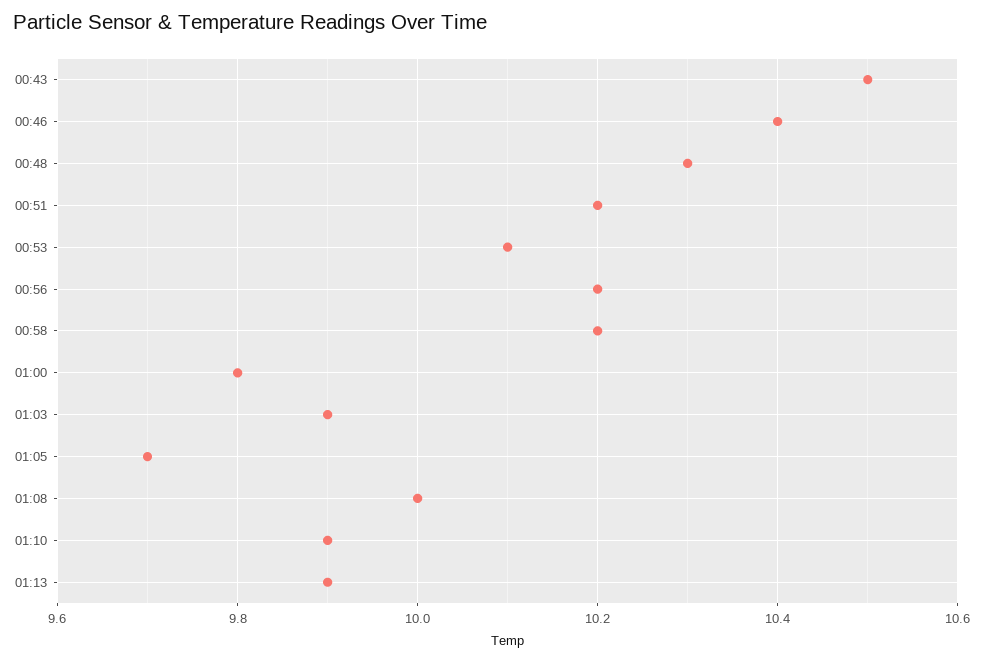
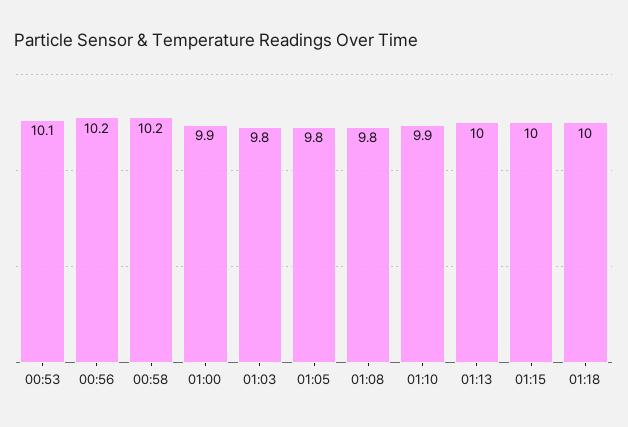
00:43: 10.5 -> none
00:46: 10.4 -> none
00:48: 10.3 -> none
00:51: 10.2 -> none
01:00: 9.8 -> 9.9
01:03: 9.9 -> 9.8
01:05: 9.7 -> 9.8
01:08: 10 -> 9.8
01:13: 9.9 -> 10
01:15: none -> 10
01:18: none -> 10

